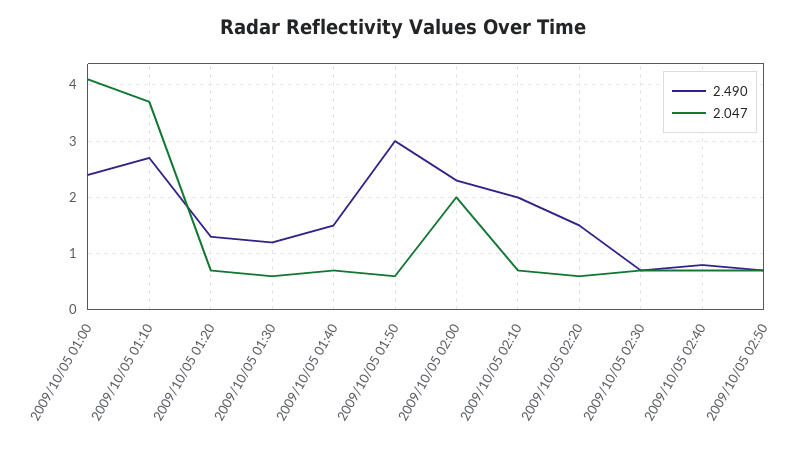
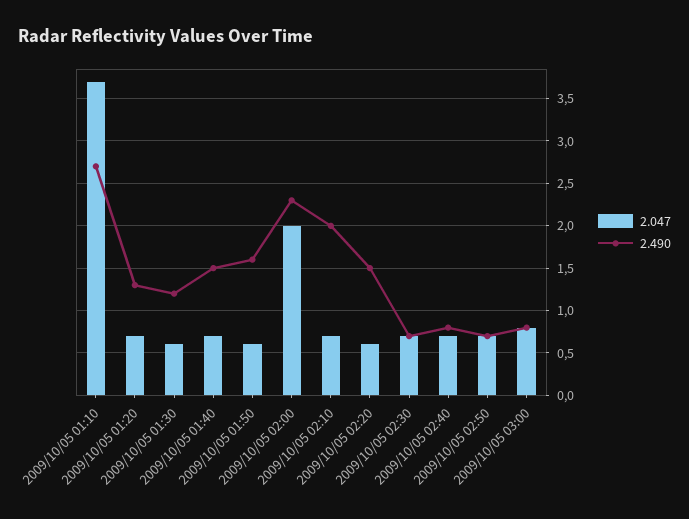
2.490, 2009/10/05 01:00: 2.5 -> none
2.047, 2009/10/05 01:00: 4 -> none
2.490, 2009/10/05 01:50: 3 -> 1.6
2.047, 2009/10/05 03:00: none -> 0.8
2.490, 2009/10/05 03:00: none -> 0.8

